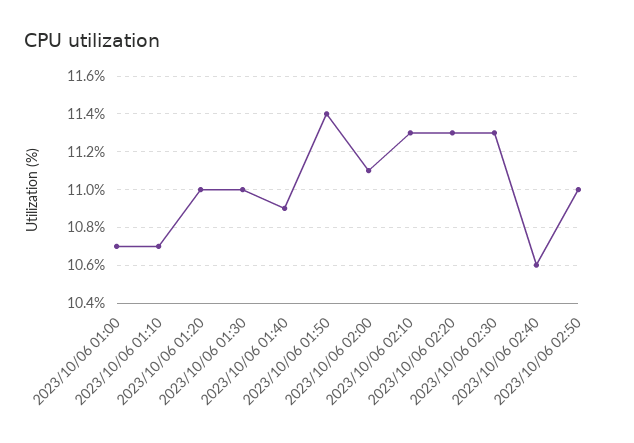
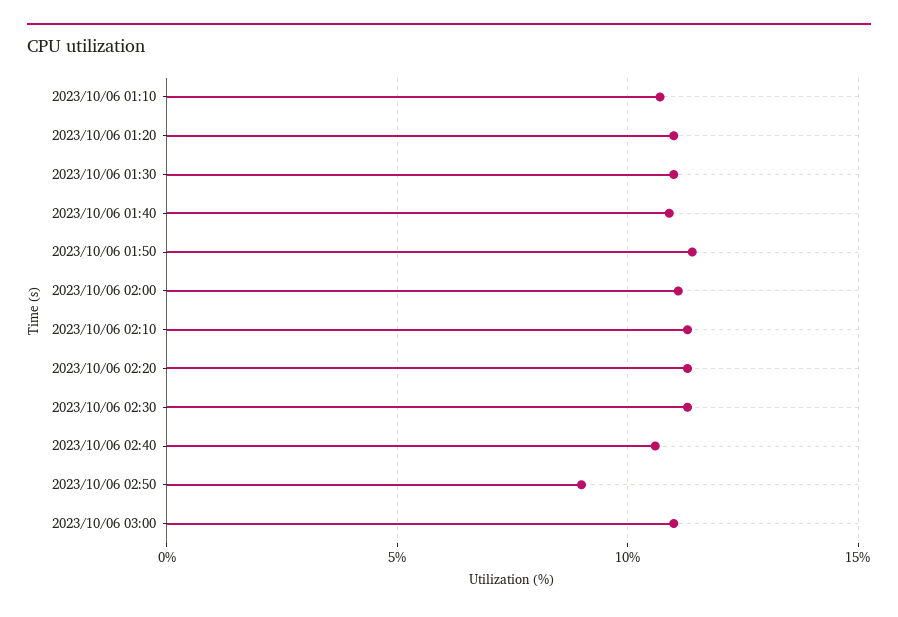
2023/10/06 01:00: 10.7 -> none
2023/10/06 02:50: 11 -> 9
2023/10/06 03:00: none -> 11

